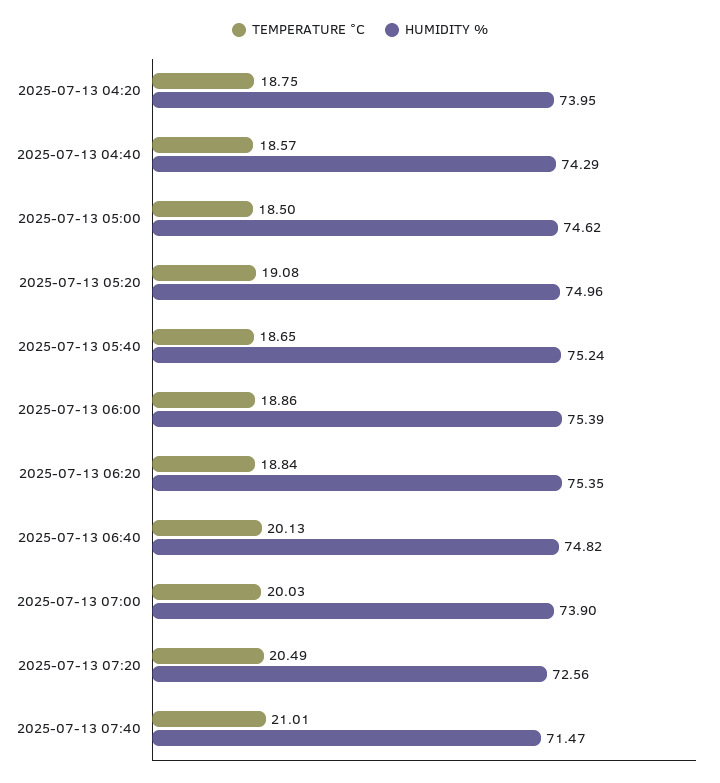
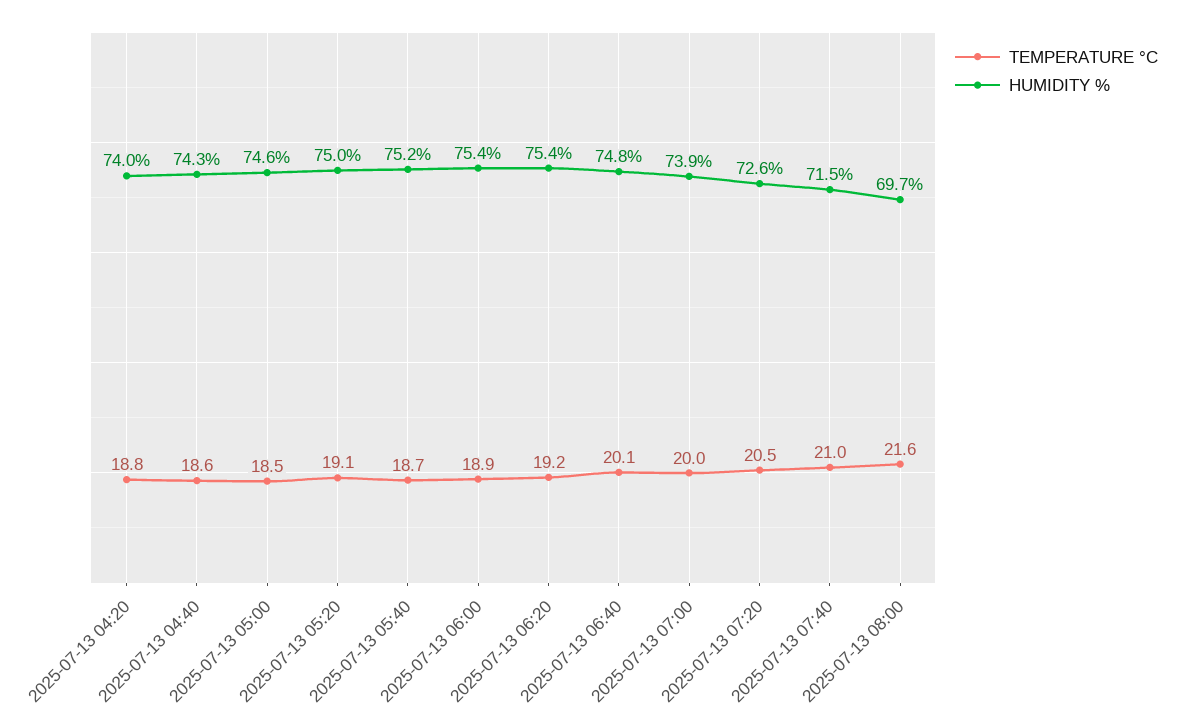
TEMPERATURE °C, 2025-07-13 06:20: 18.84 -> 19.2
TEMPERATURE °C, 2025-07-13 08:00: none -> 21.6
HUMIDITY %, 2025-07-13 08:00: none -> 69.7

